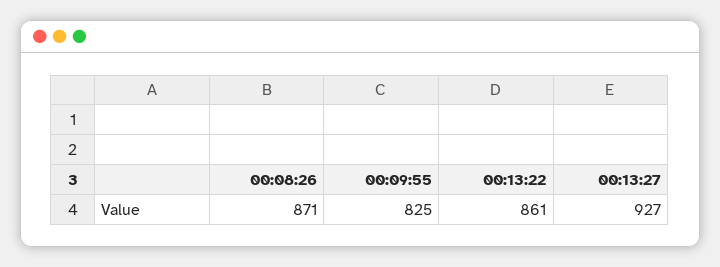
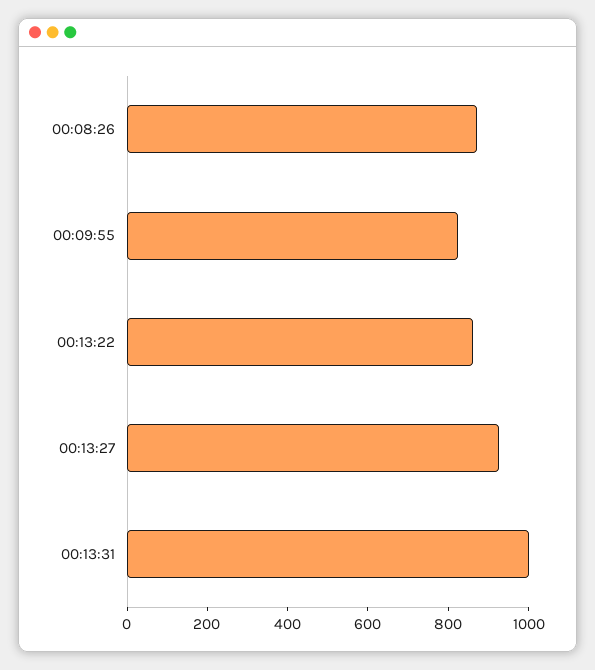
00:13:31: none -> 1000

